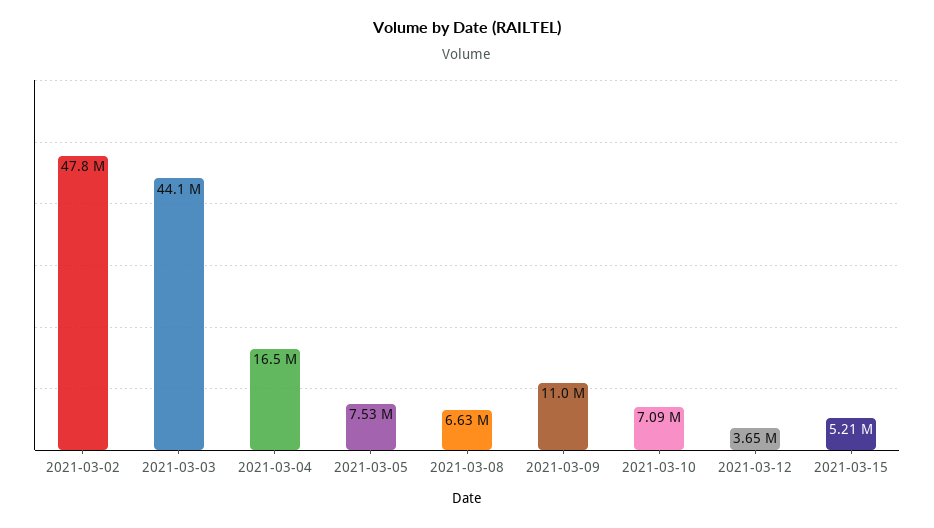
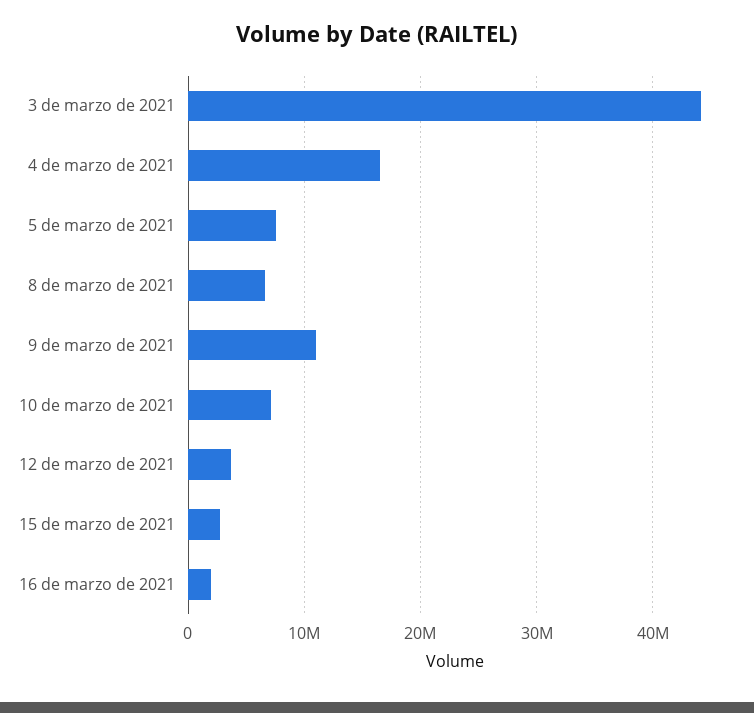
2021-03-02: 47800000 -> none
2021-03-15: 5210000 -> 3000000
16 de marzo de 2021: none -> 2000000

